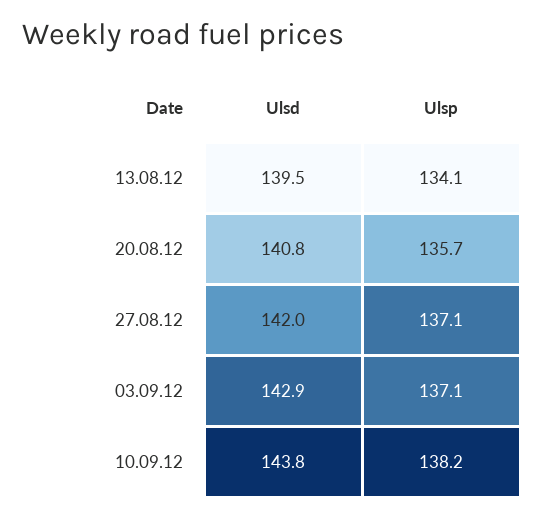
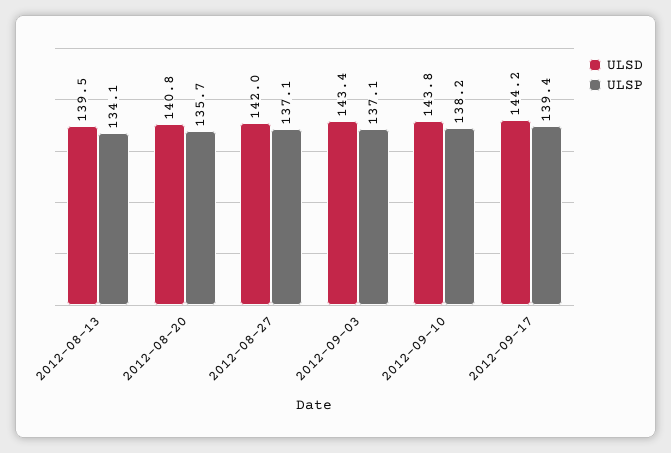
Ulsd, 03.09.12: 142.9 -> 143.4
Ulsd, 2012-09-17: none -> 144.2
Ulsp, 2012-09-17: none -> 139.4

